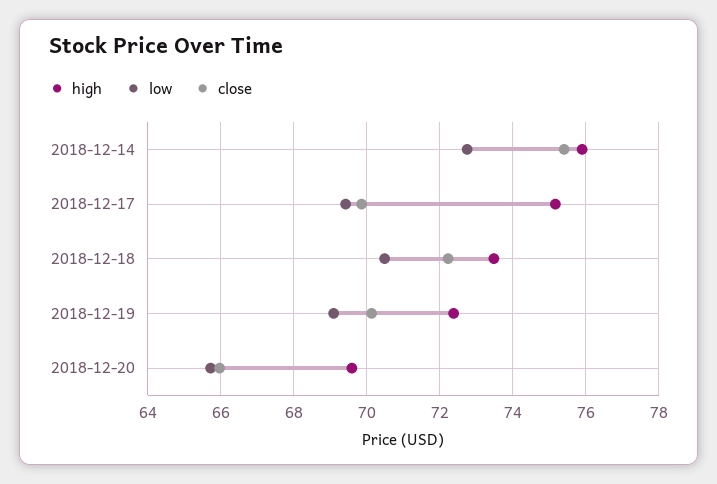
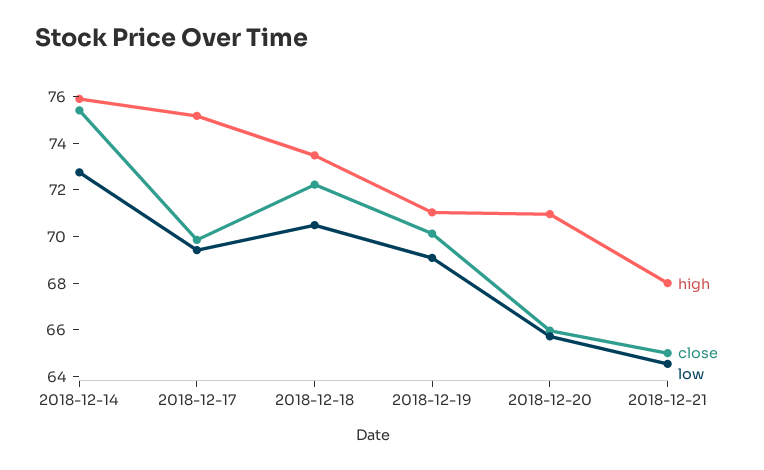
high, 2018-12-19: 72.4 -> 71
high, 2018-12-20: 69.6 -> 71
high, 2018-12-21: none -> 68
close, 2018-12-21: none -> 65
low, 2018-12-21: none -> 64.5

